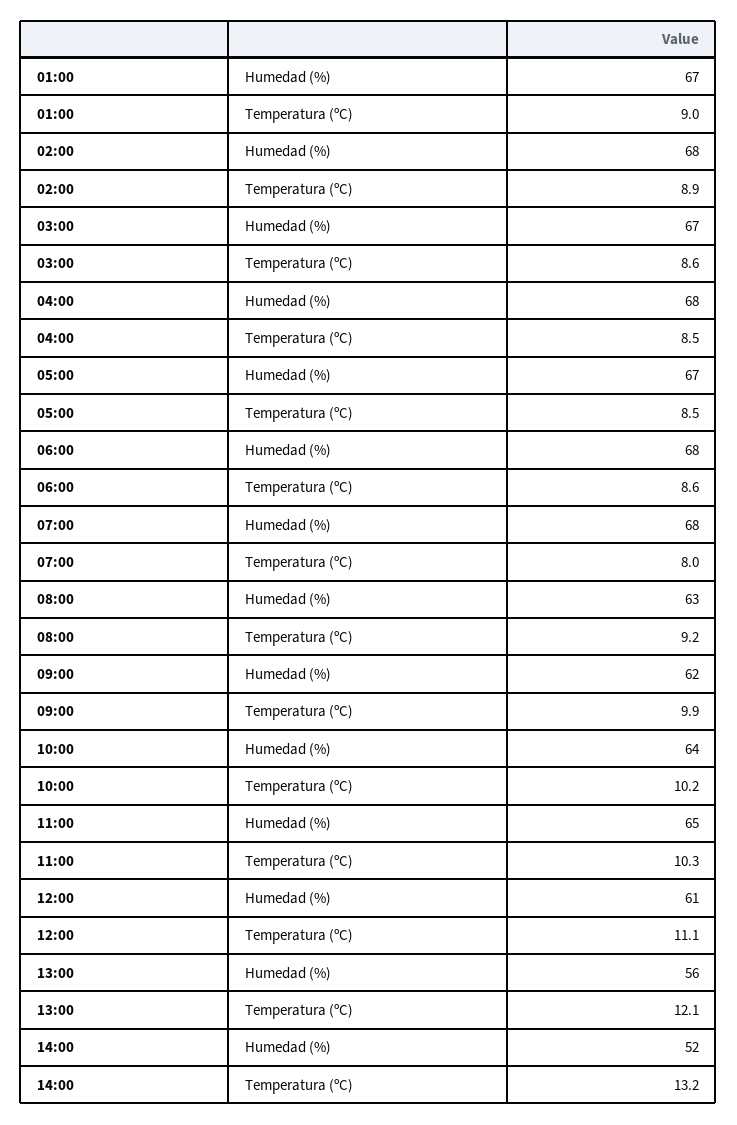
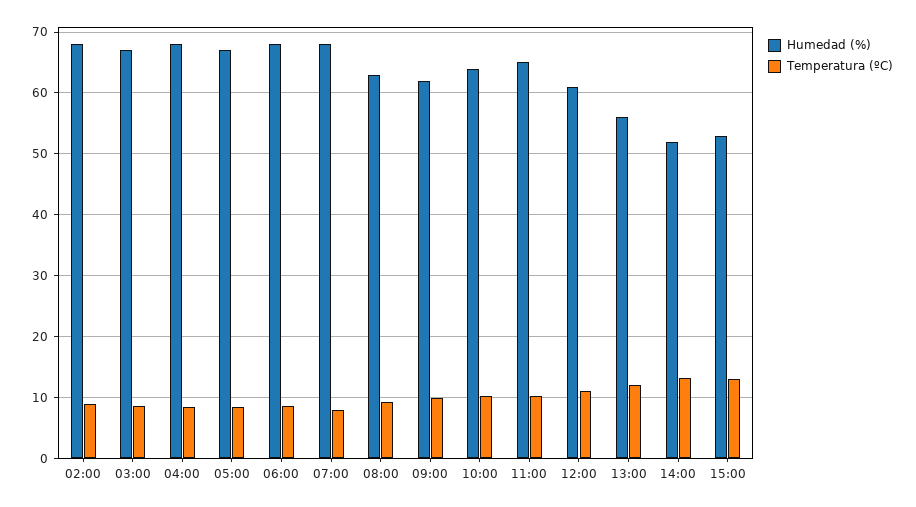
Humedad (%), 01:00: 67 -> none
Temperatura (ºC), 01:00: 9 -> none
Humedad (%), 15:00: none -> 53
Temperatura (ºC), 15:00: none -> 13

